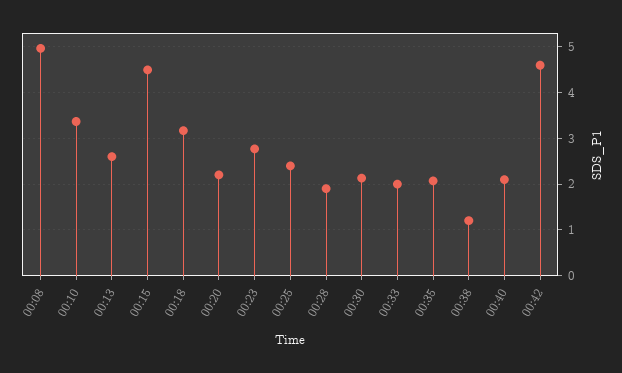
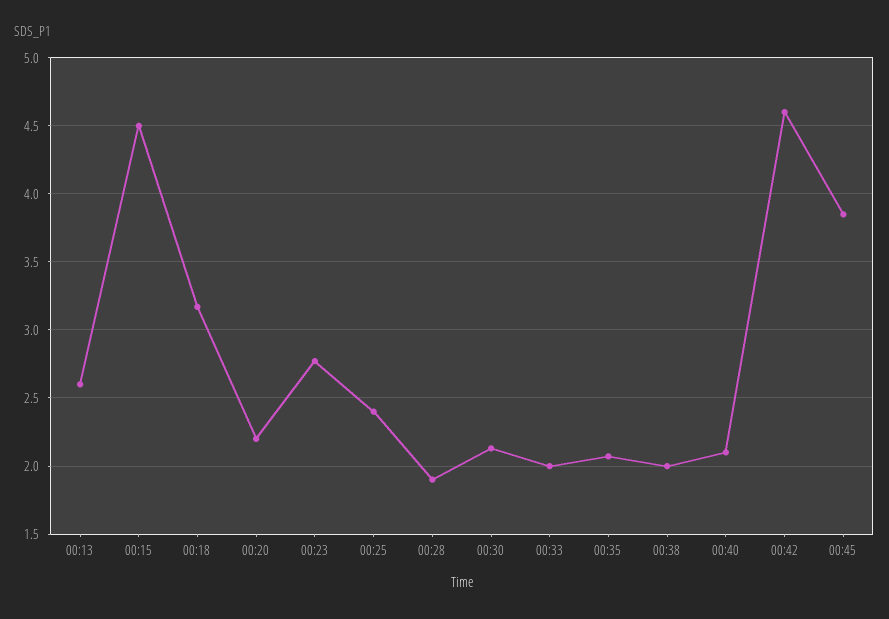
00:08: 5 -> none
00:10: 3.4 -> none
00:38: 1.2 -> 2
00:45: none -> 3.85

